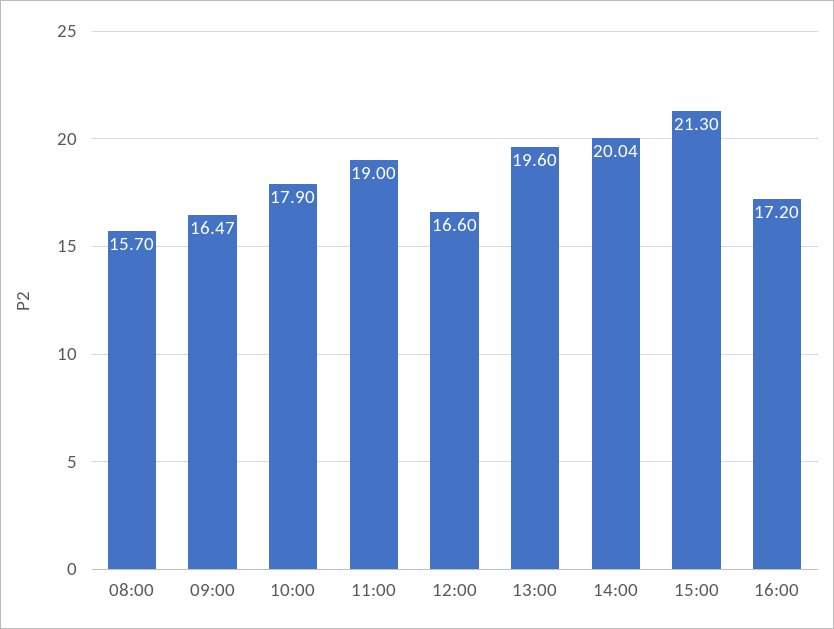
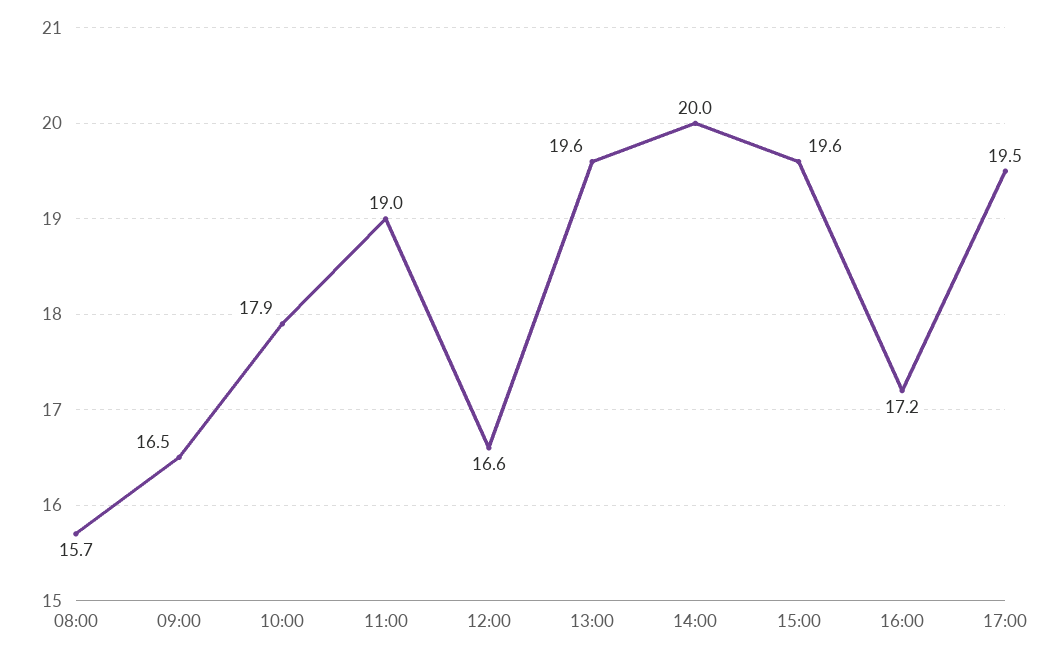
15:00: 21.3 -> 19.6
17:00: none -> 19.5

